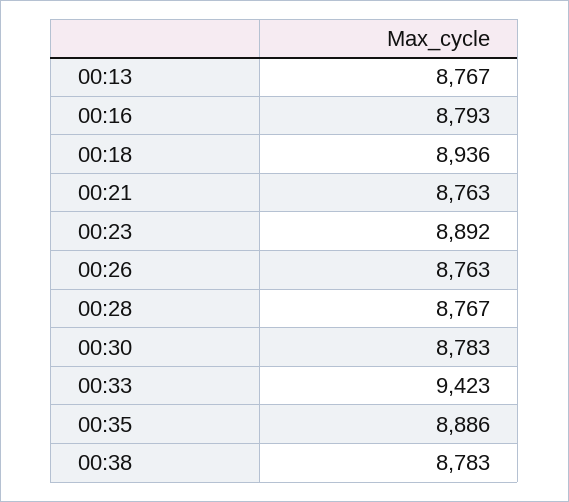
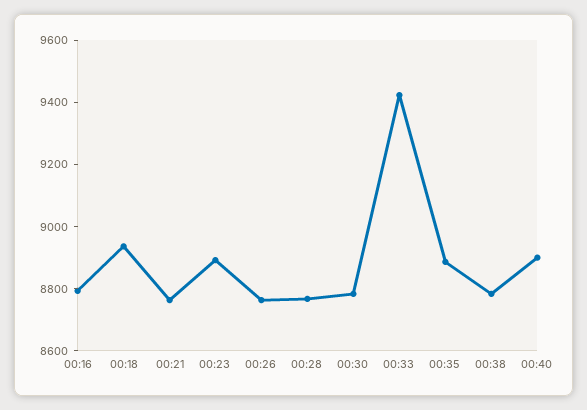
00:13: 8767 -> none
00:40: none -> 8900

